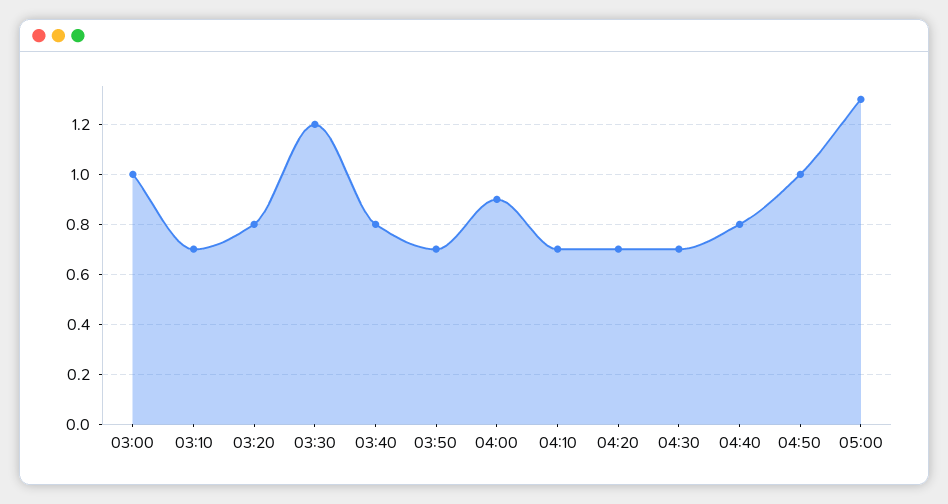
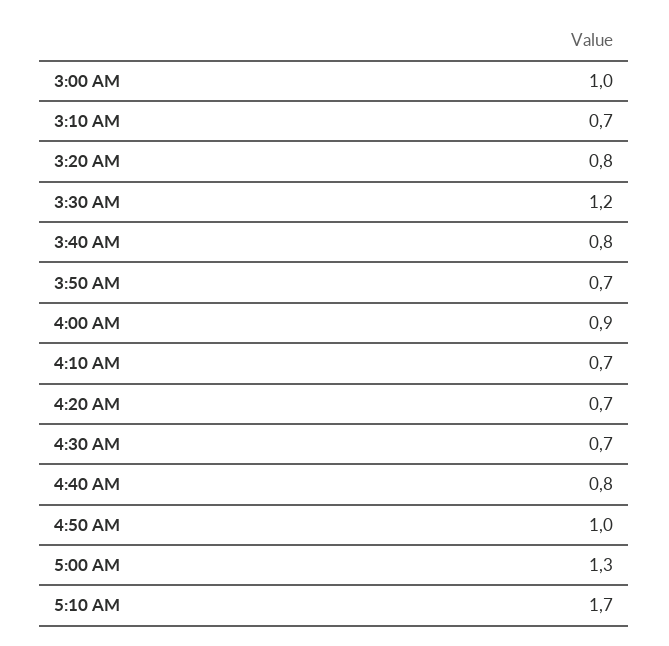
5:10 AM: none -> 1.7

